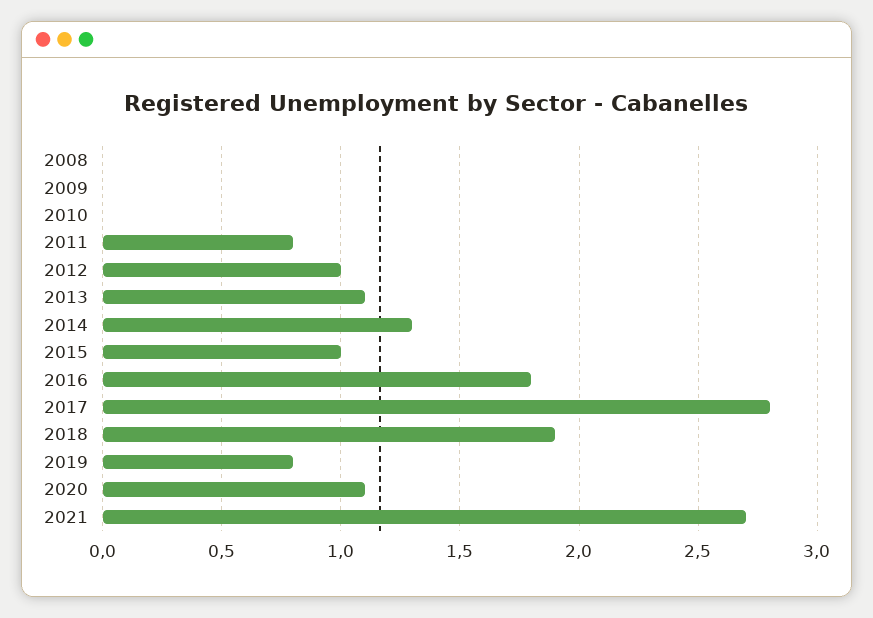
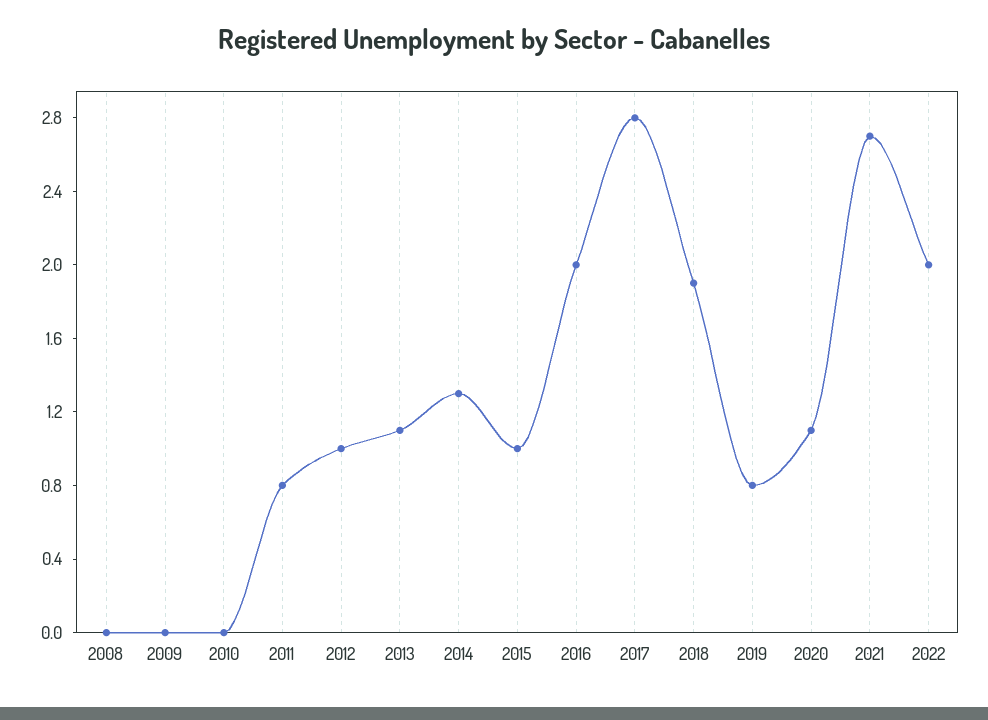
2016: 1.8 -> 2
2022: none -> 2

